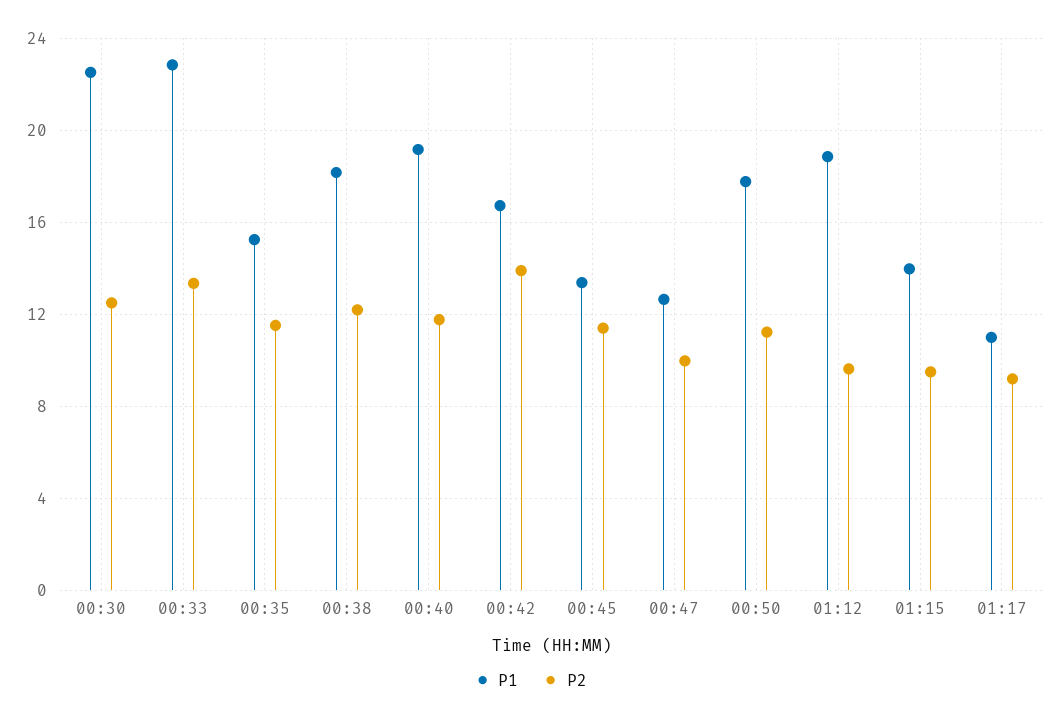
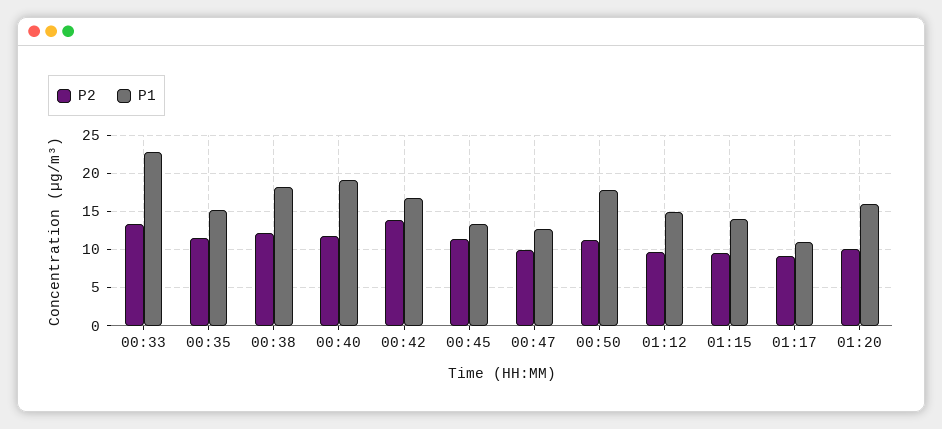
P1, 00:30: 22.5 -> none
P2, 00:30: 12.5 -> none
P1, 01:12: 19 -> 15
P2, 01:20: none -> 10
P1, 01:20: none -> 16

